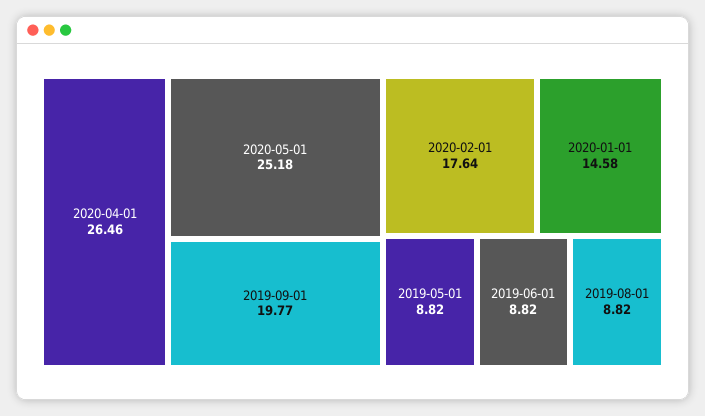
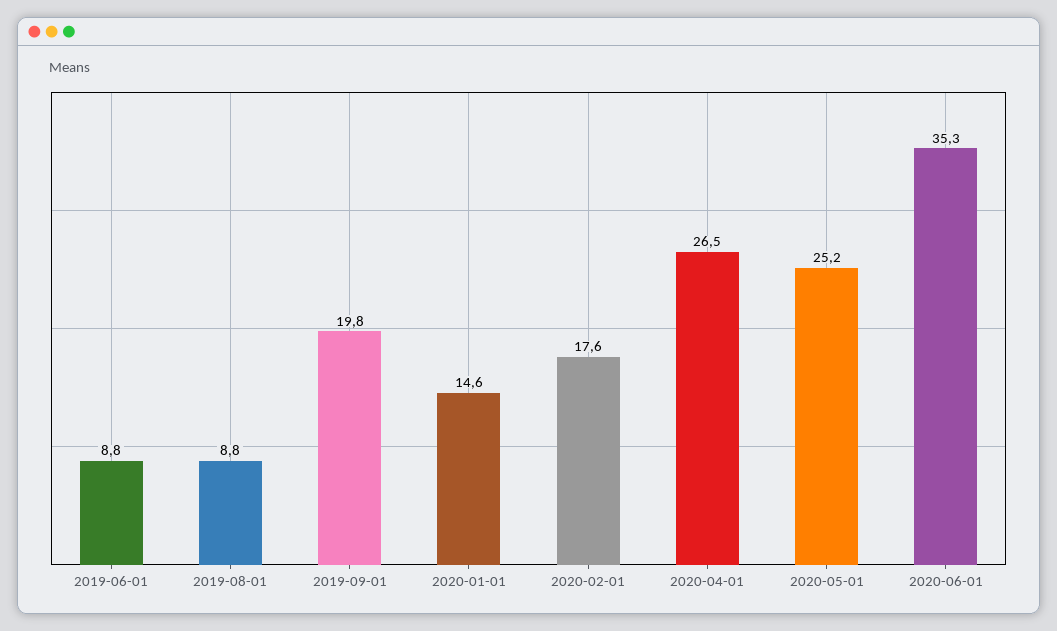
2019-05-01: 8.82 -> none
2020-06-01: none -> 35.3

